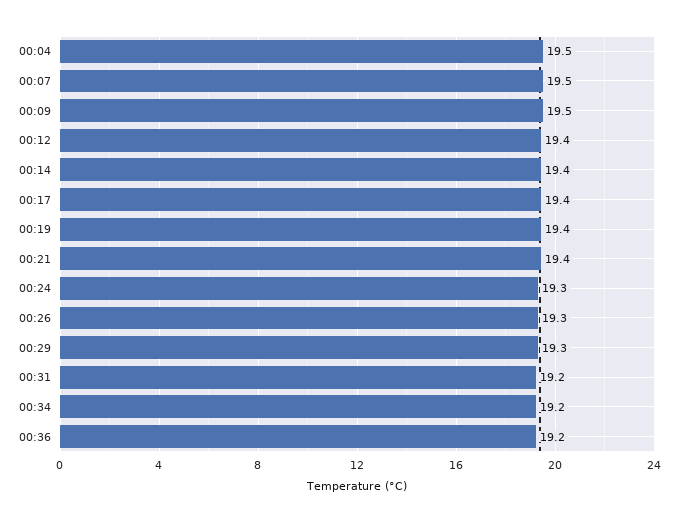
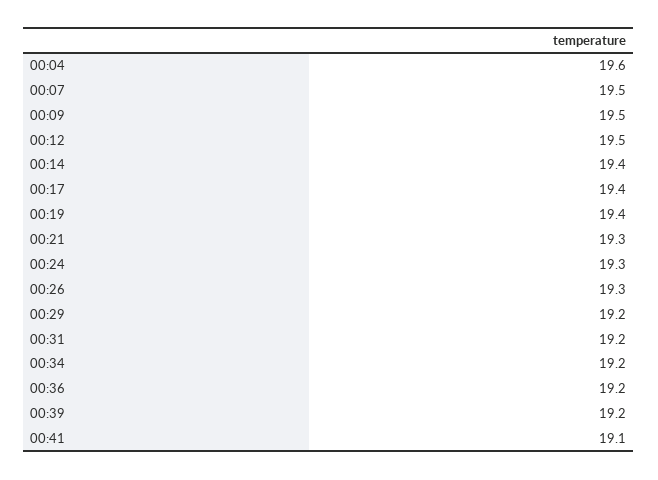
00:04: 19.5 -> 19.6
00:12: 19.4 -> 19.5
00:21: 19.4 -> 19.3
00:29: 19.3 -> 19.2
00:39: none -> 19.2
00:41: none -> 19.1

